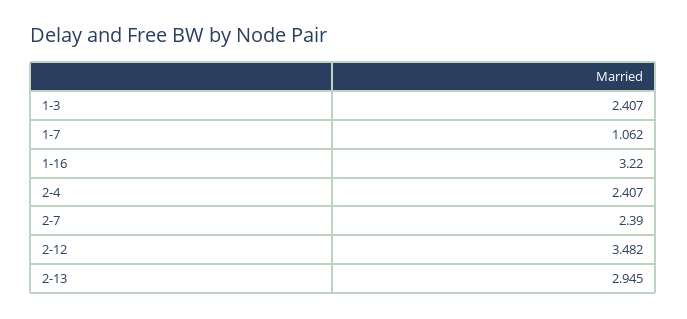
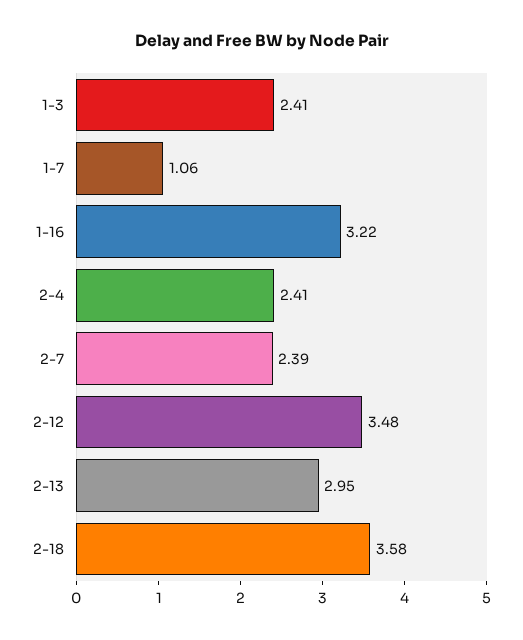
2-18: none -> 3.58

